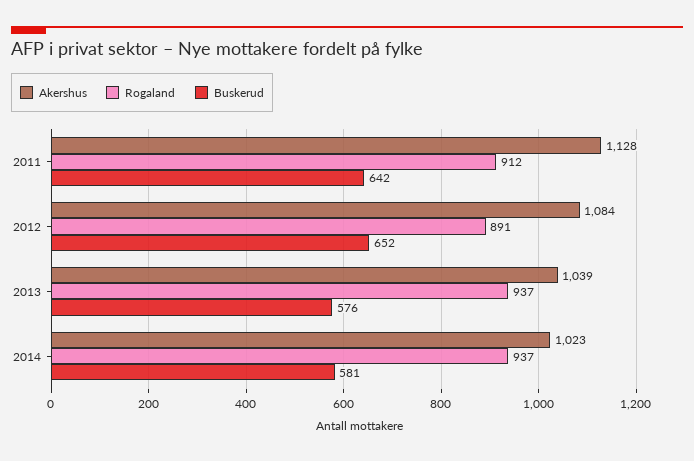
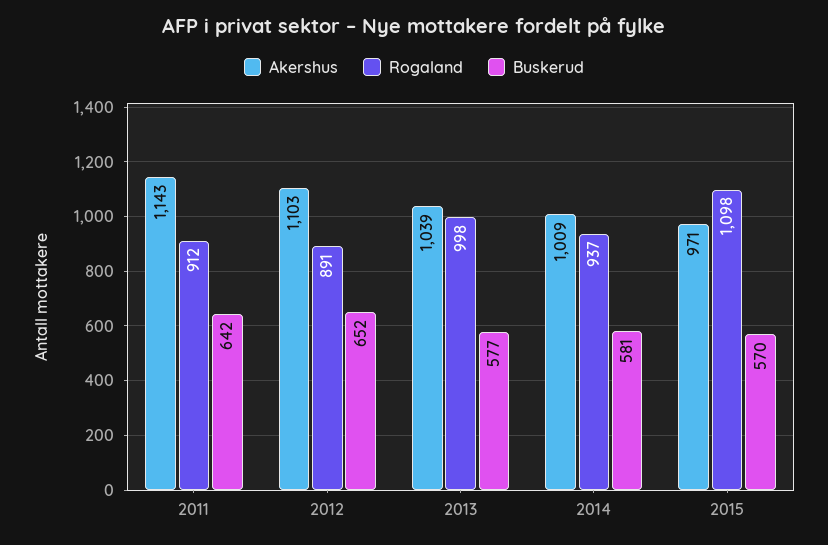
Akershus, 2011: 1128 -> 1143
Akershus, 2012: 1084 -> 1103
Rogaland, 2013: 937 -> 998
Buskerud, 2013: 576 -> 577
Akershus, 2014: 1023 -> 1009
Akershus, 2015: none -> 971
Rogaland, 2015: none -> 1098
Buskerud, 2015: none -> 570

